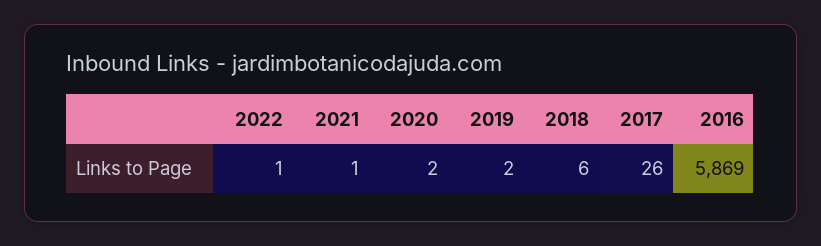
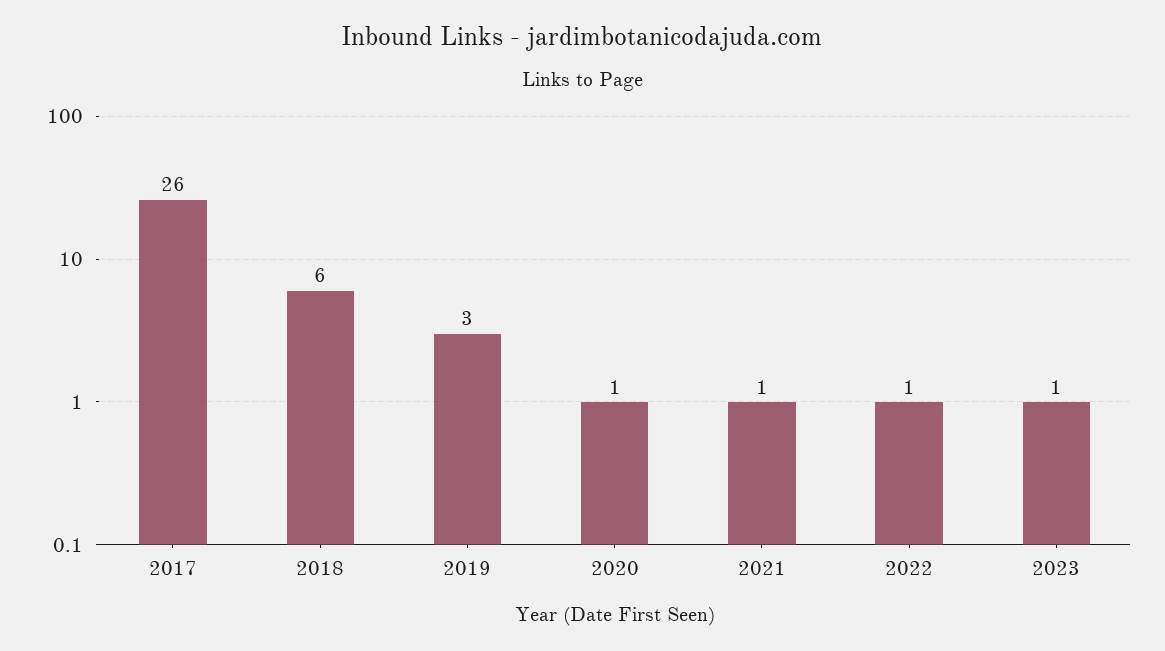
2020: 2 -> 1
2019: 2 -> 3
2016: 5869 -> none
2023: none -> 1

